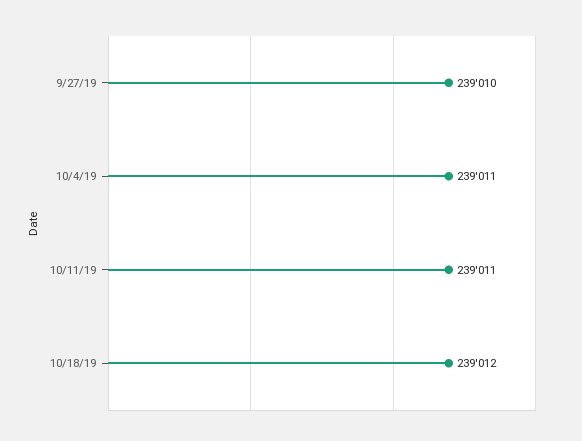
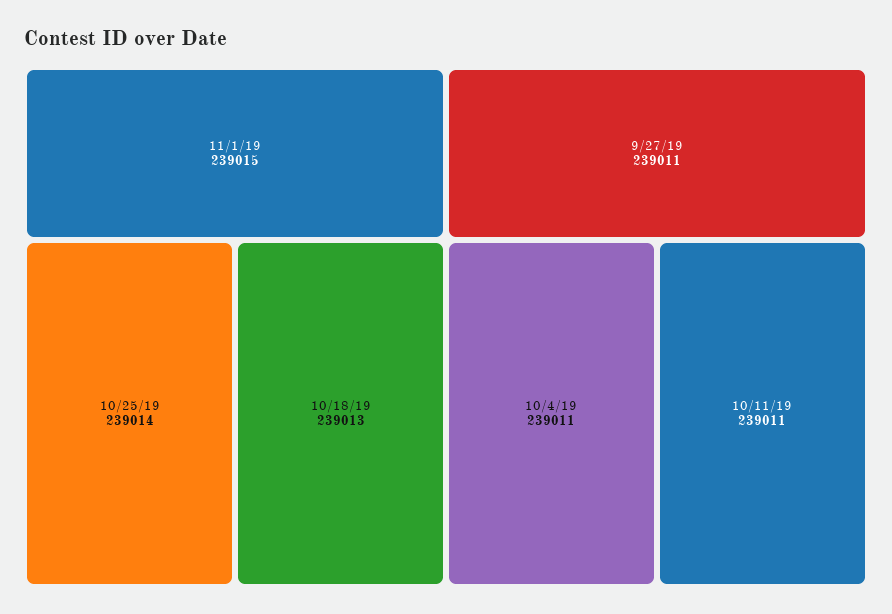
9/27/19: 239010 -> 239011
10/18/19: 239012 -> 239013
11/1/19: none -> 239015
10/25/19: none -> 239014

